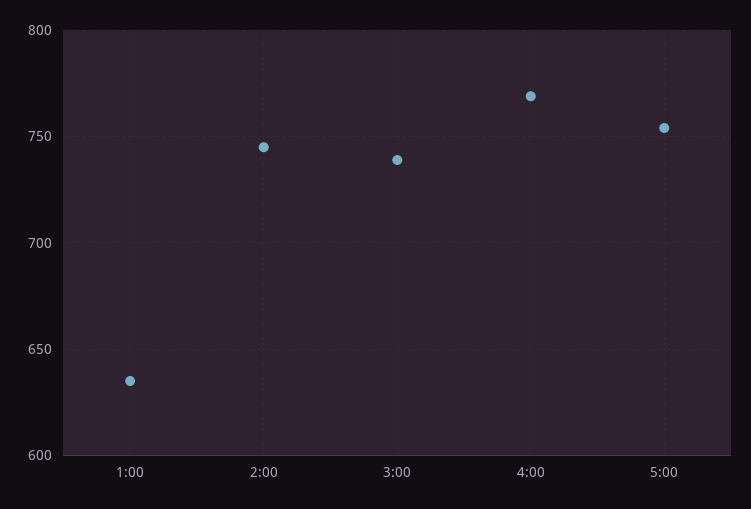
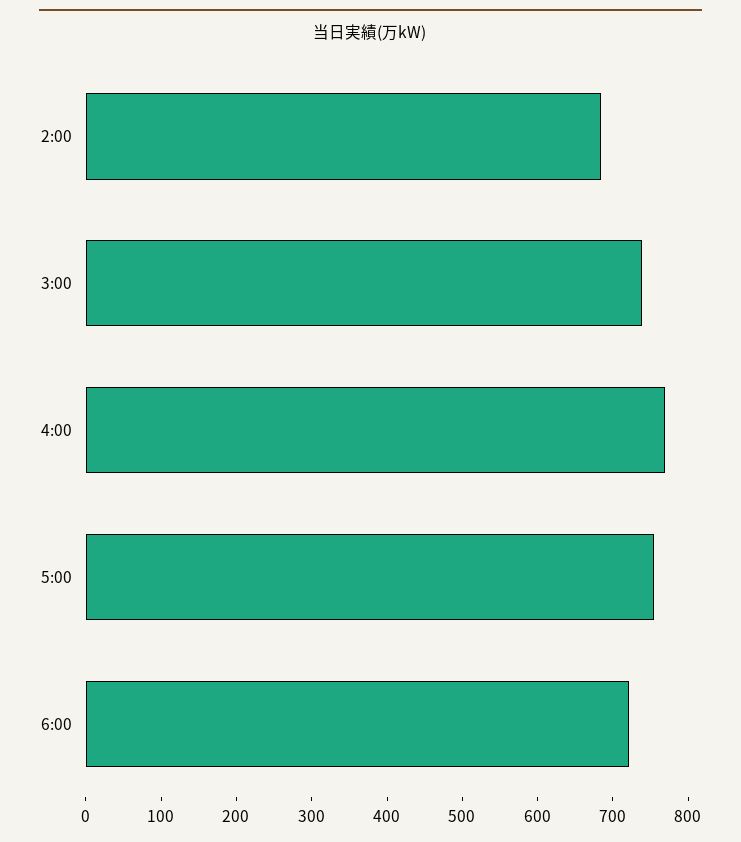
1:00: 635 -> none
2:00: 745 -> 680
6:00: none -> 720

